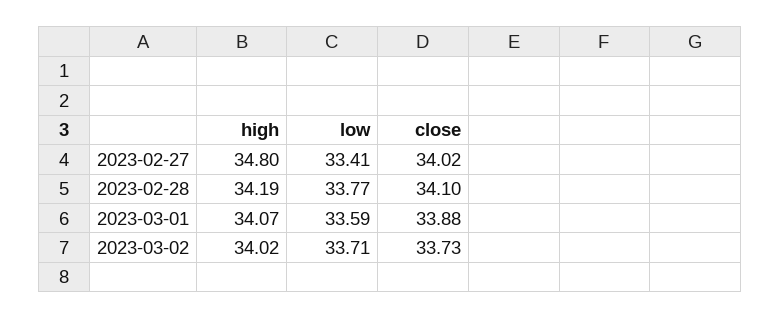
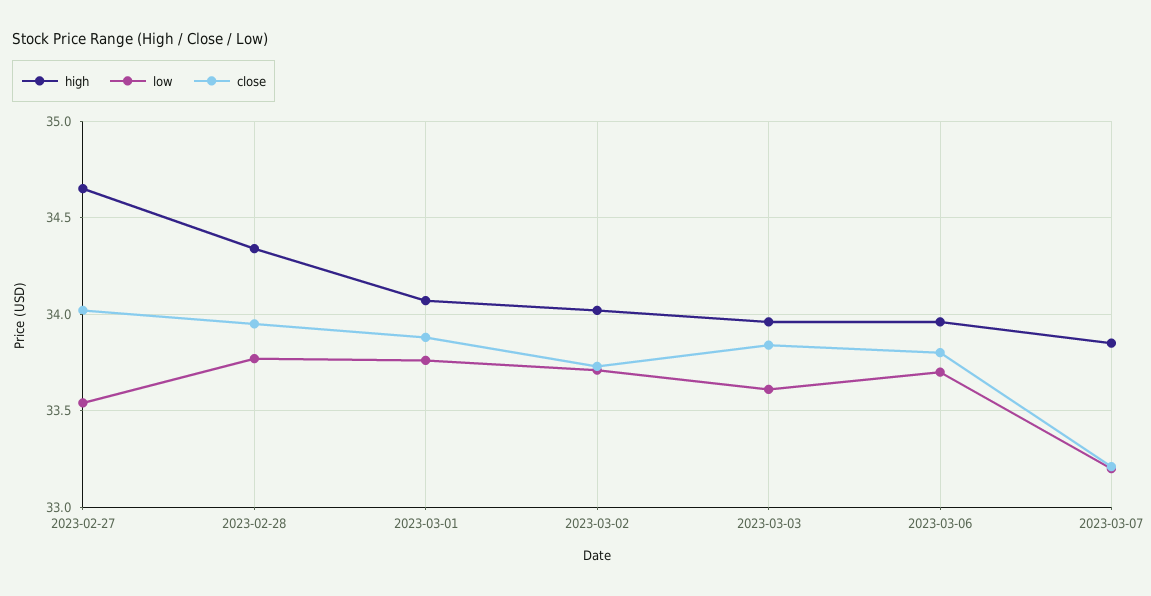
high, 2023-02-27: 34.8 -> 34.65
low, 2023-02-27: 33.41 -> 33.55
high, 2023-02-28: 34.19 -> 34.35
close, 2023-02-28: 34.1 -> 33.95
low, 2023-03-01: 33.59 -> 33.75
high, 2023-03-03: none -> 33.95
low, 2023-03-03: none -> 33.6
close, 2023-03-03: none -> 33.85
high, 2023-03-06: none -> 33.95
low, 2023-03-06: none -> 33.7
close, 2023-03-06: none -> 33.8
high, 2023-03-07: none -> 33.85
low, 2023-03-07: none -> 33.2
close, 2023-03-07: none -> 33.2

